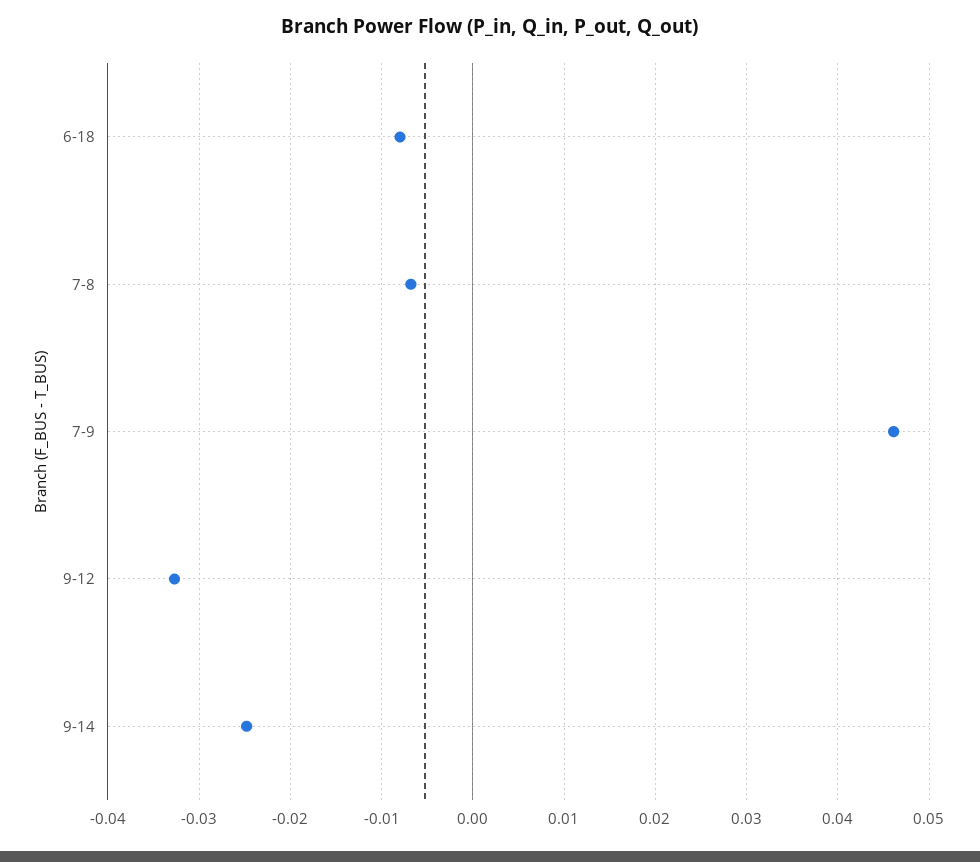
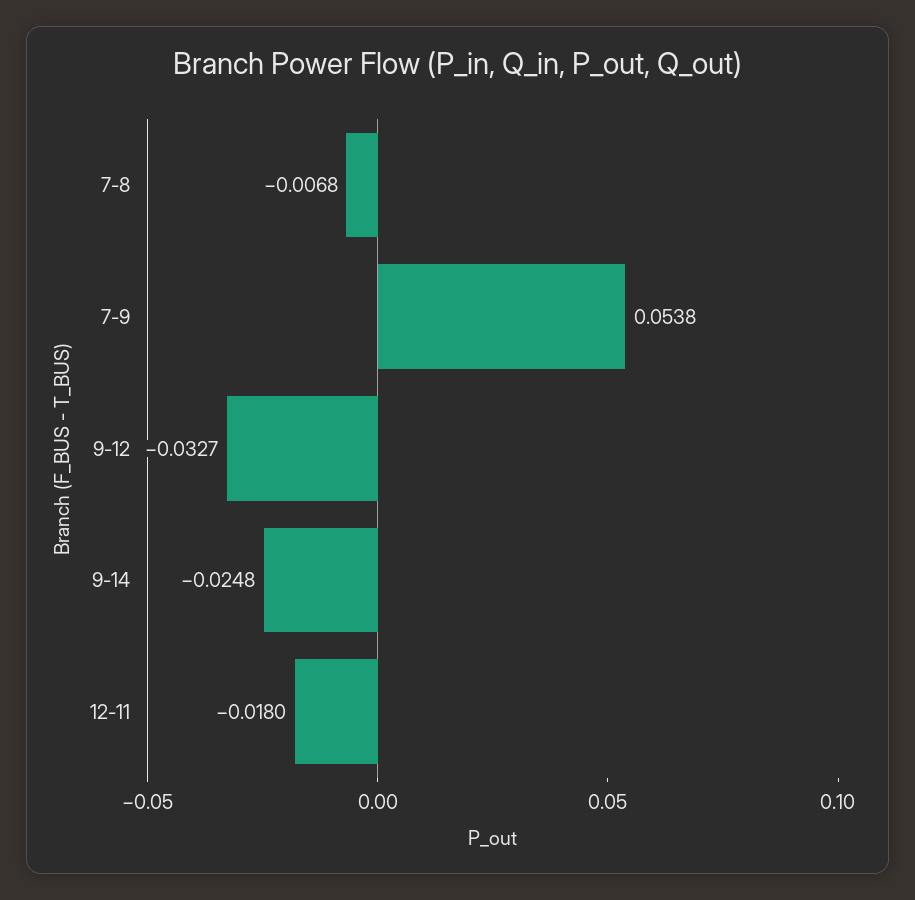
6-18: -0.008 -> none
7-9: 0.046 -> 0.0538
12-11: none -> -0.018

